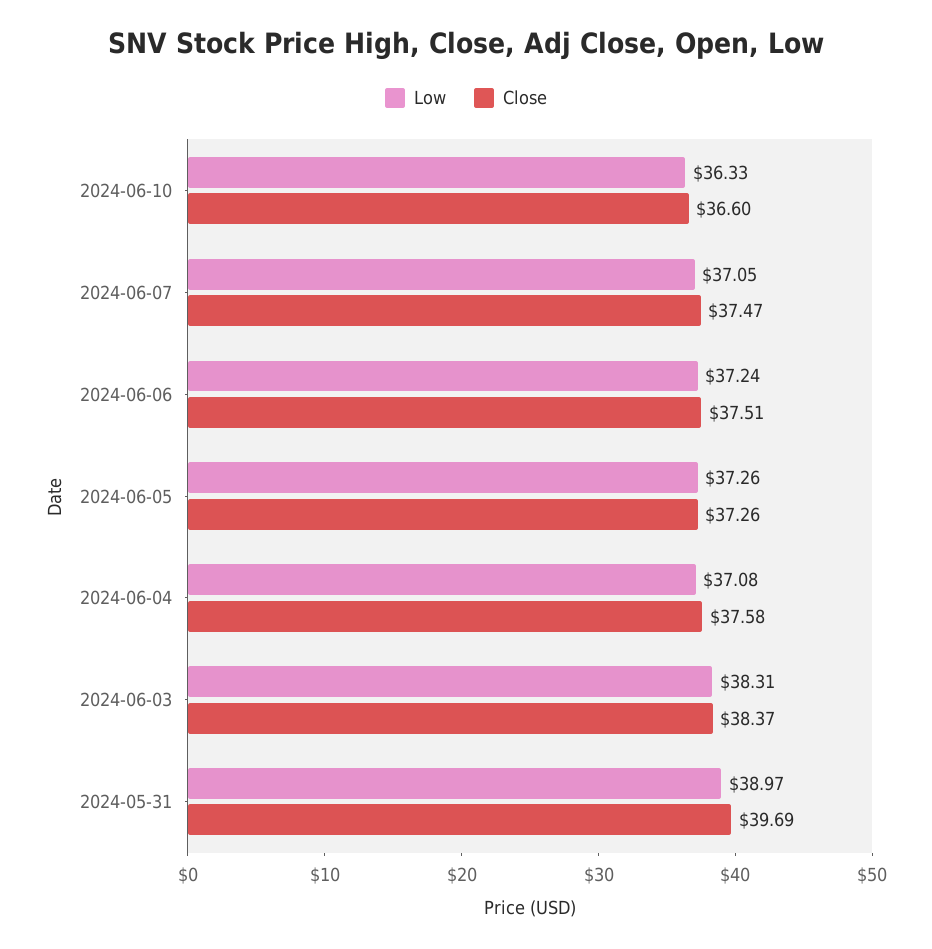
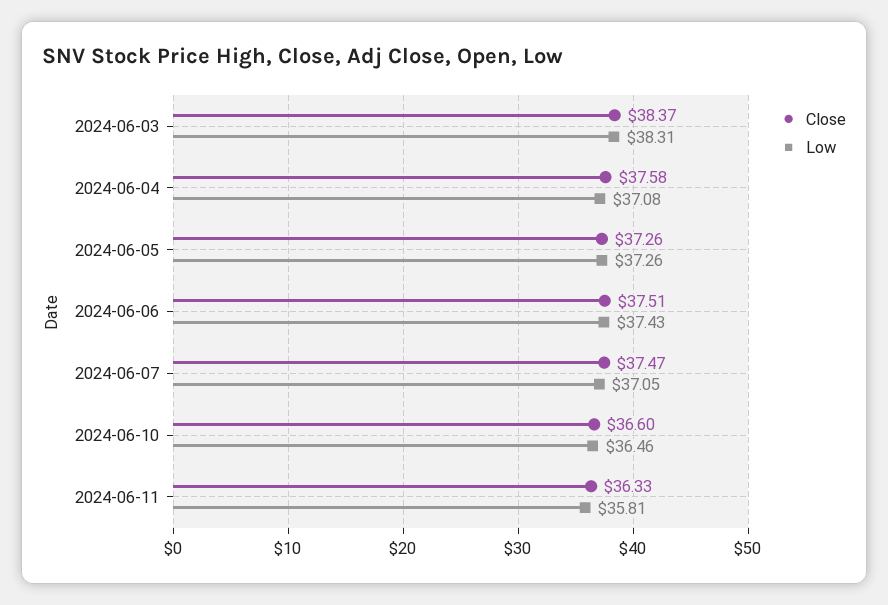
Low, 2024-06-10: 36.33 -> 36.46
Low, 2024-06-06: 37.24 -> 37.43
Low, 2024-05-31: 38.97 -> none
Close, 2024-05-31: 39.69 -> none
Close, 2024-06-11: none -> 36.33
Low, 2024-06-11: none -> 35.81

